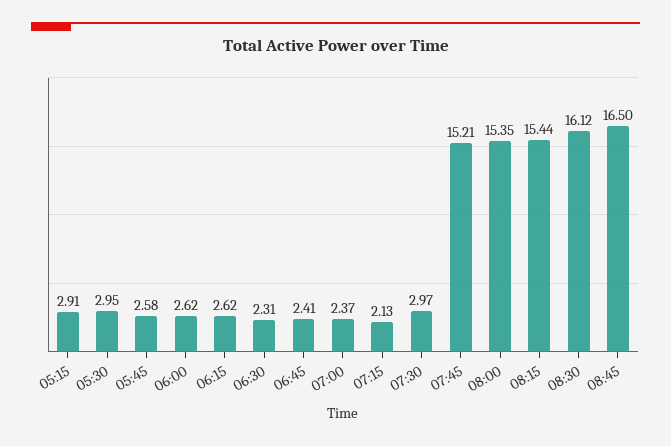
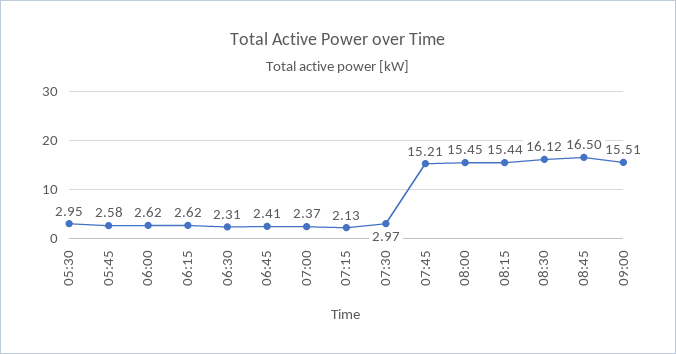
05:15: 2.91 -> none
08:00: 15.35 -> 15.45
09:00: none -> 15.51

